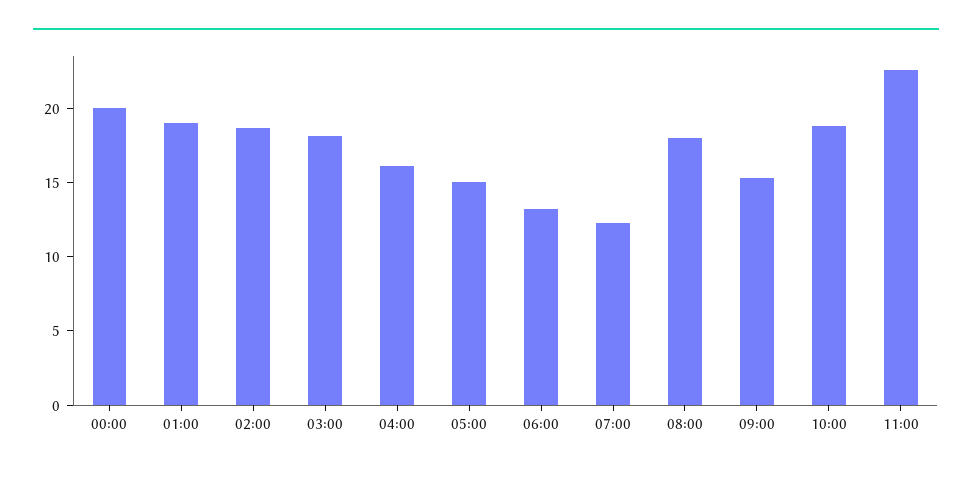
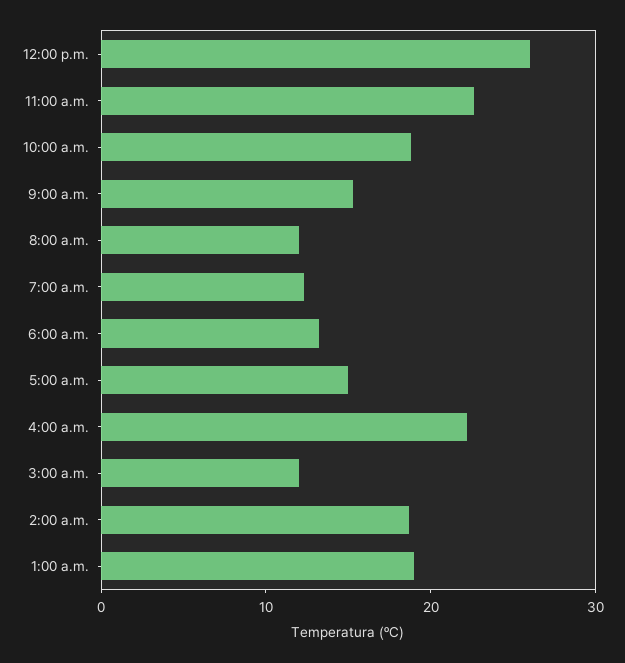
00:00: 20 -> none
03:00: 18 -> 12
04:00: 16 -> 22
08:00: 18 -> 12
12:00 p.m.: none -> 26

